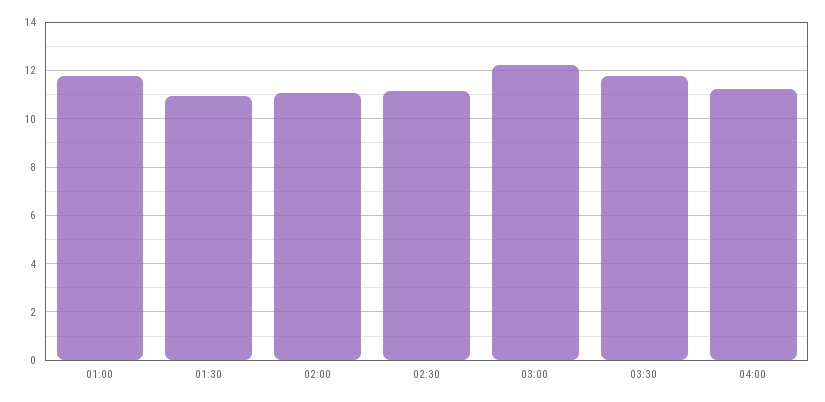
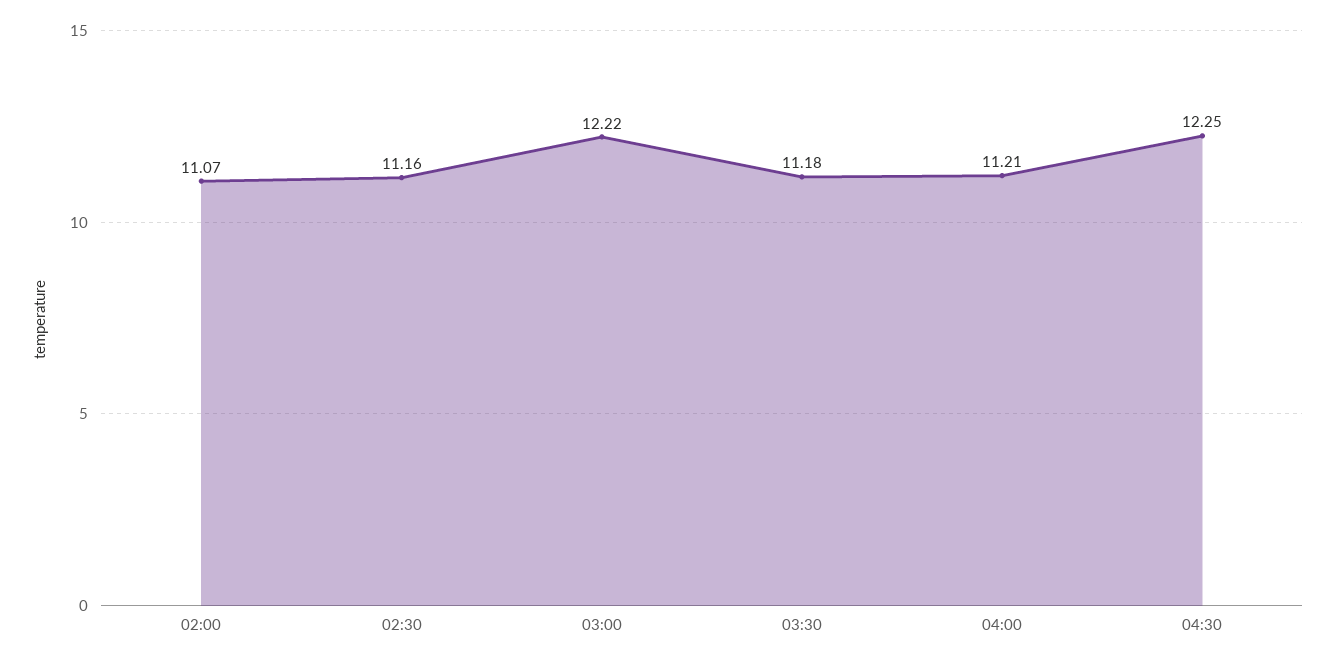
01:00: 11.75 -> none
01:30: 11 -> none
03:30: 11.75 -> 11.18
04:30: none -> 12.25

